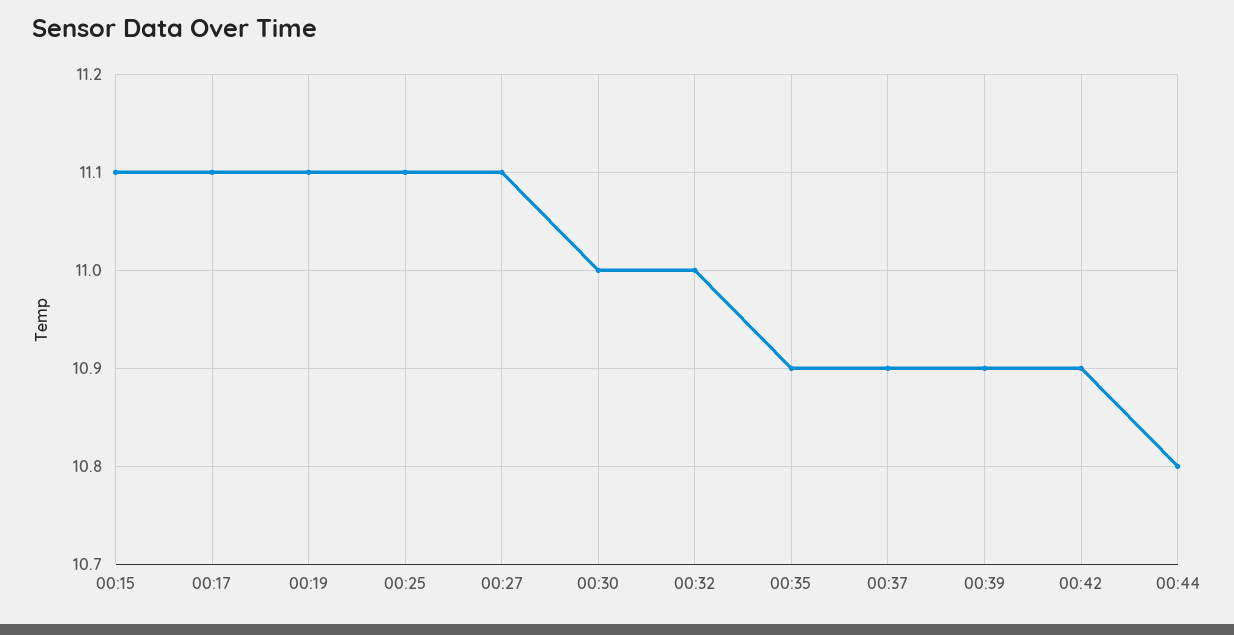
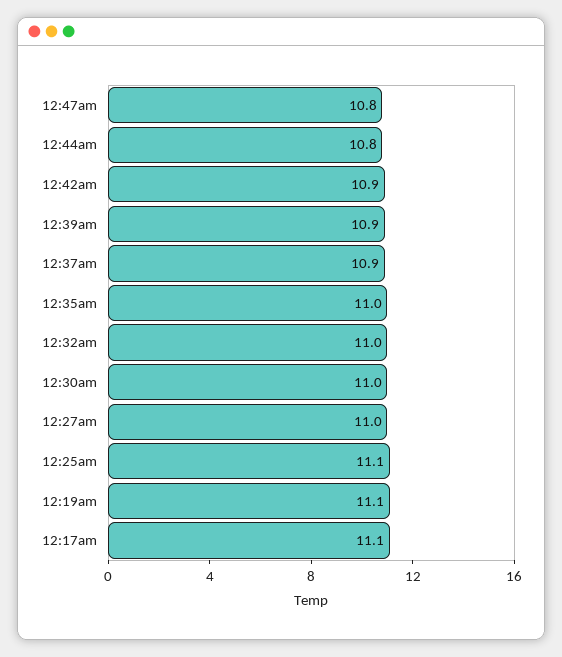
00:15: 11.1 -> none
00:27: 11.1 -> 11
00:35: 10.9 -> 11
12:47am: none -> 10.8

